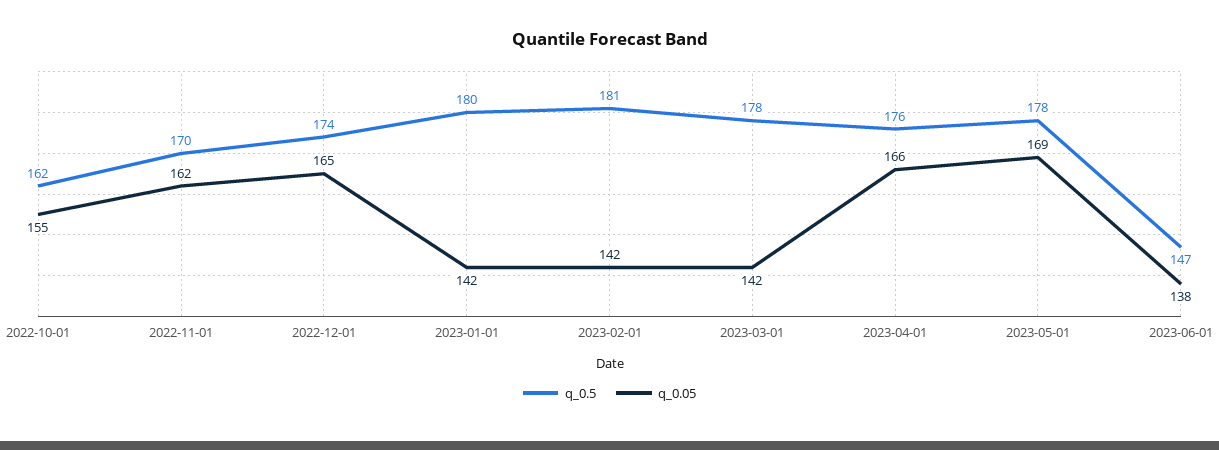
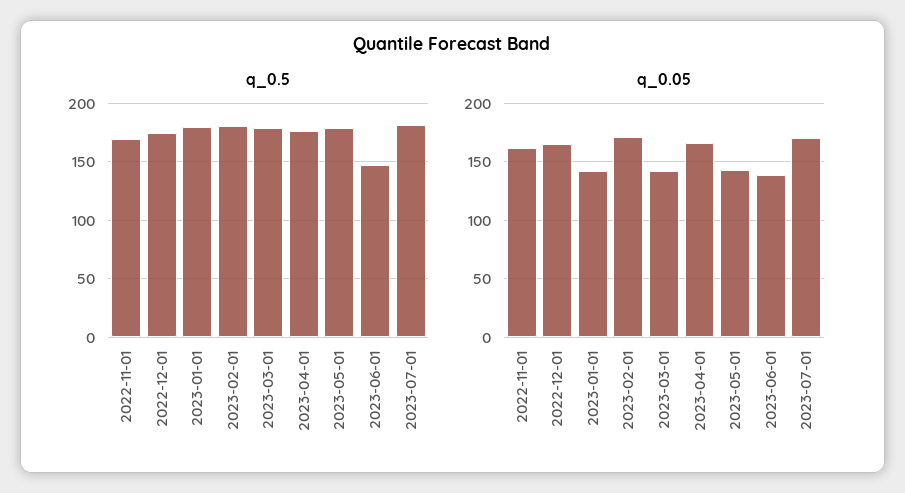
q_0.5, 2022-10-01: 162 -> none
q_0.05, 2022-10-01: 155 -> none
q_0.05, 2023-02-01: 142 -> 170
q_0.05, 2023-05-01: 169 -> 140
q_0.5, 2023-07-01: none -> 180
q_0.05, 2023-07-01: none -> 170

